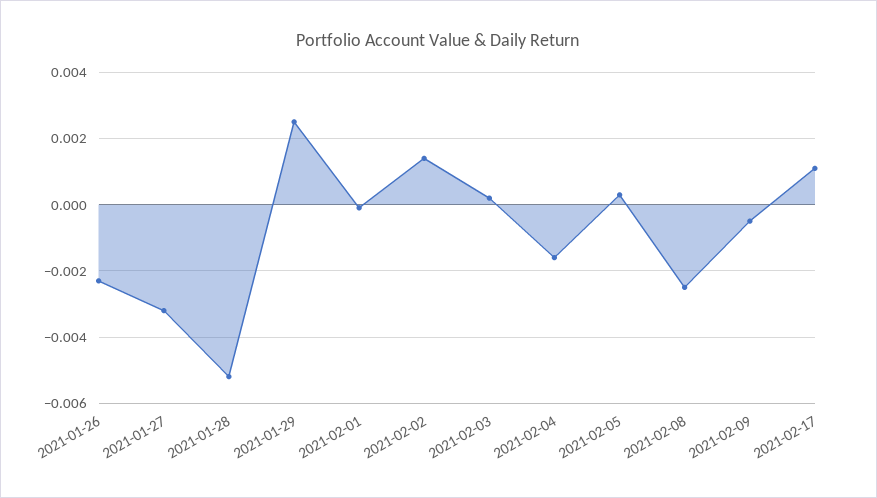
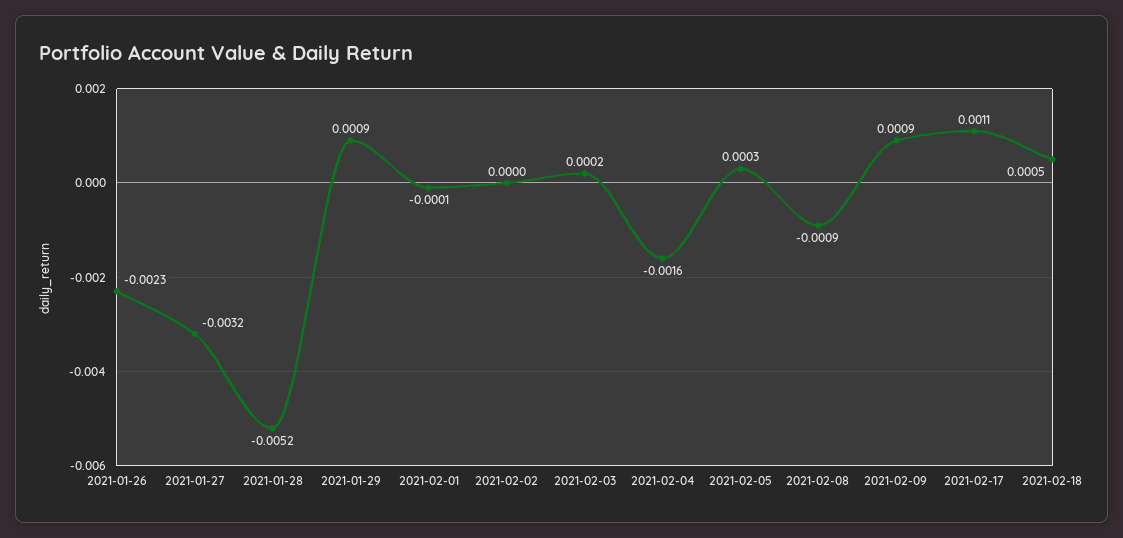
2021-01-29: 0.0025 -> 0.0009
2021-02-02: 0.0015 -> 0
2021-02-08: -0.0025 -> -0.0009
2021-02-09: -0.0005 -> 0.0009
2021-02-18: none -> 0.0005

